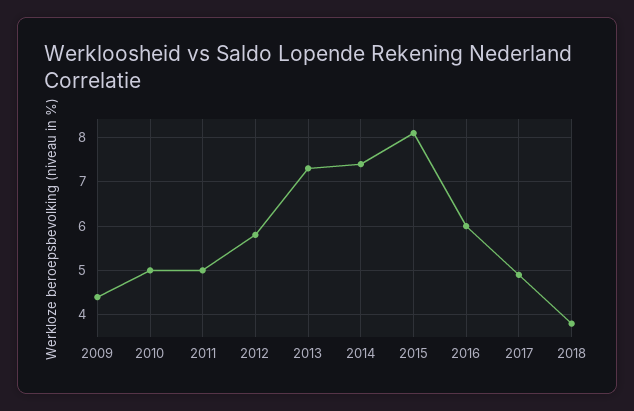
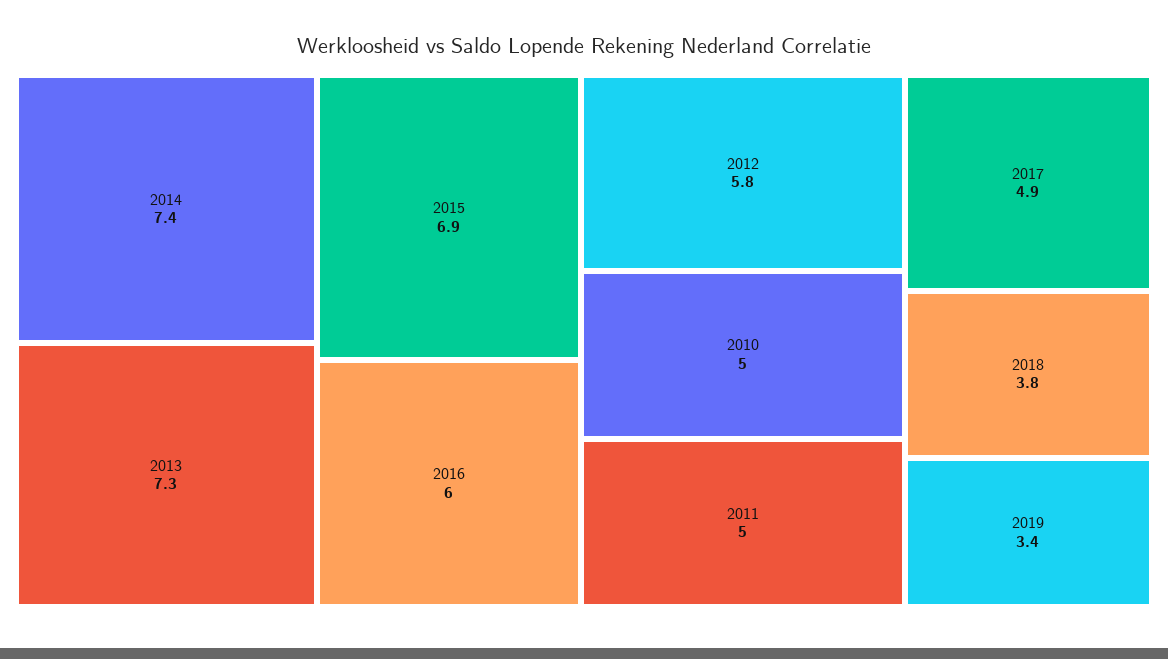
2009: 4.5 -> none
2015: 8 -> 6.9
2019: none -> 3.4

